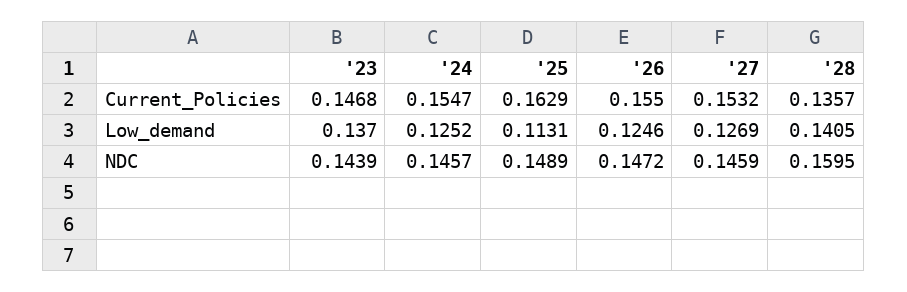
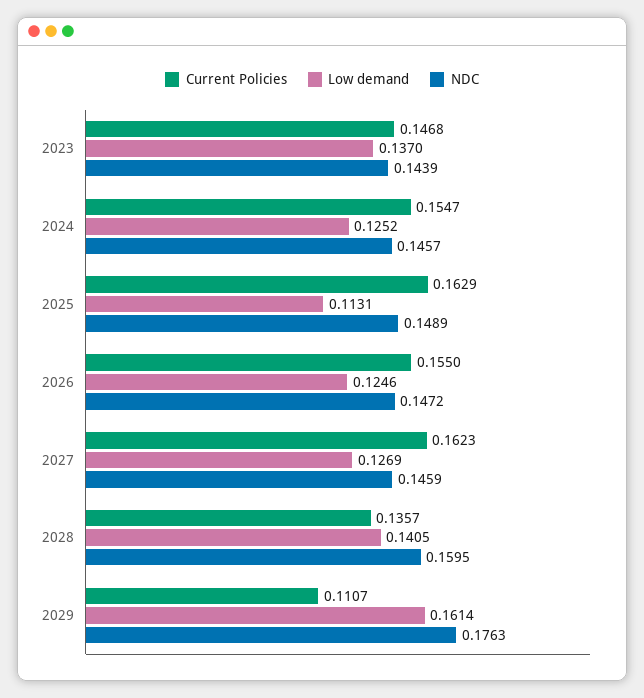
Current_Policies, '27: 0.1532 -> 0.1623
Current_Policies, 2029: none -> 0.1107
Low_demand, 2029: none -> 0.1614
NDC, 2029: none -> 0.1763

